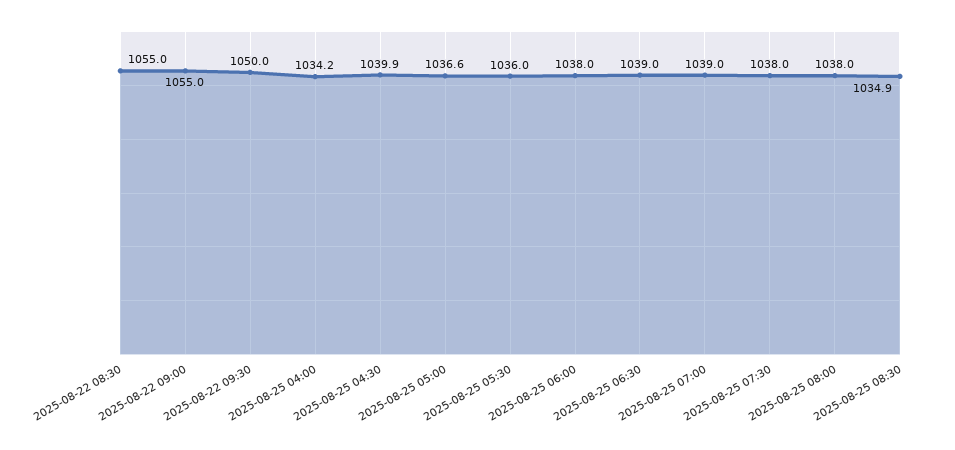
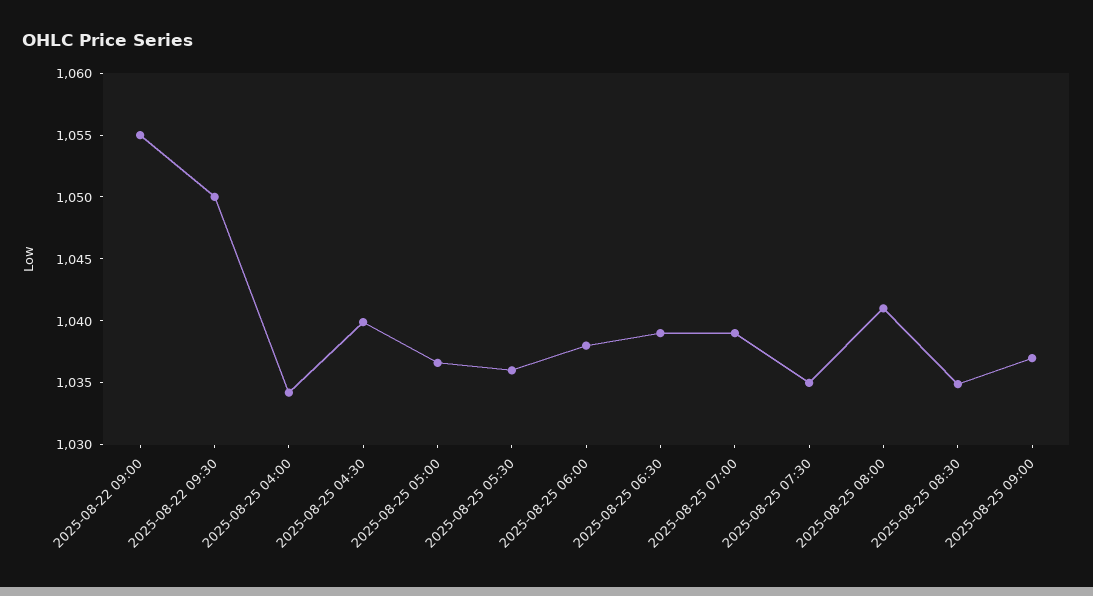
2025-08-22 08:30: 1055 -> none
2025-08-25 07:30: 1038 -> 1035
2025-08-25 08:00: 1038 -> 1041
2025-08-25 09:00: none -> 1037

